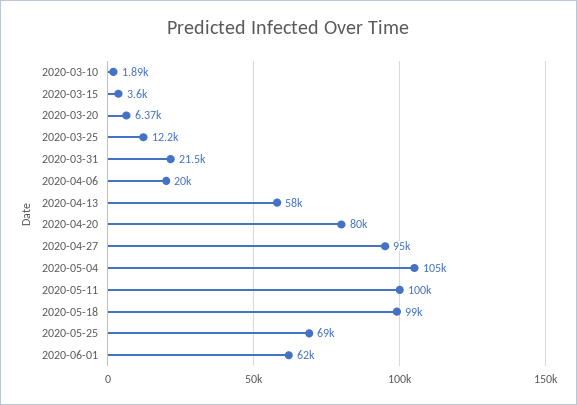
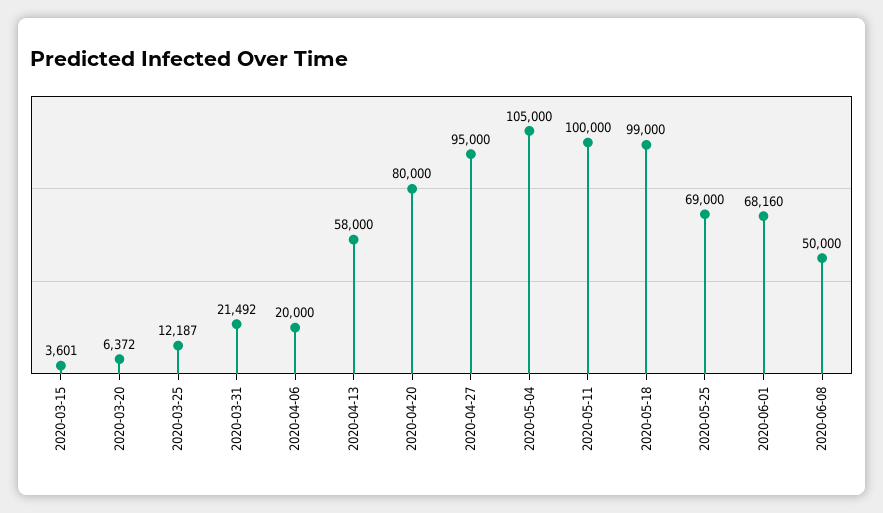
2020-03-10: 1890 -> none
2020-06-01: 62000 -> 68160
2020-06-08: none -> 50000

